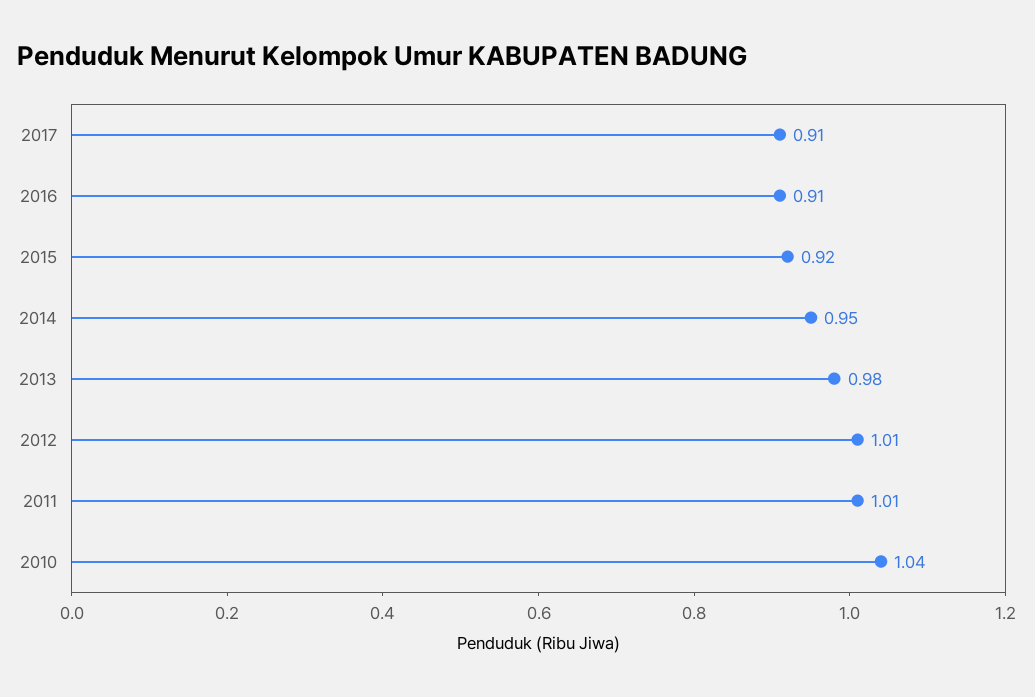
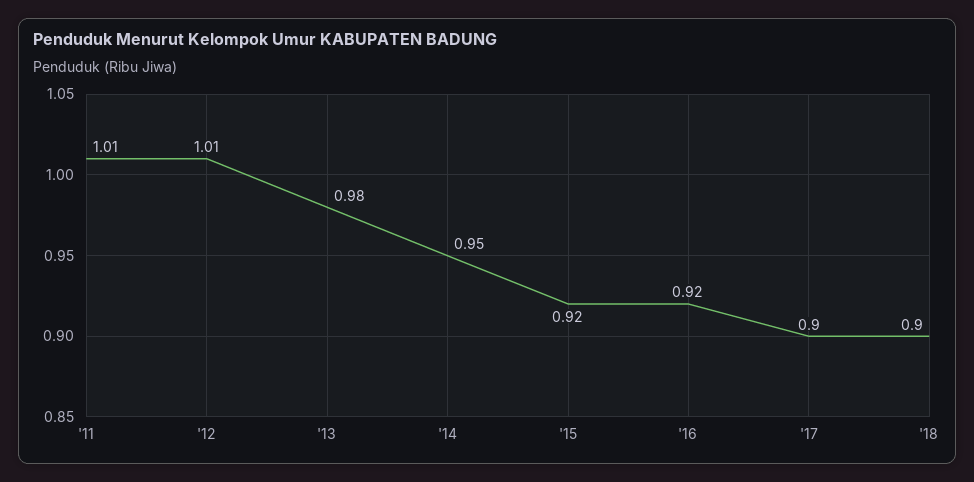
2017: 0.91 -> 0.9
2016: 0.91 -> 0.92
2010: 1.04 -> none
'18: none -> 0.9

